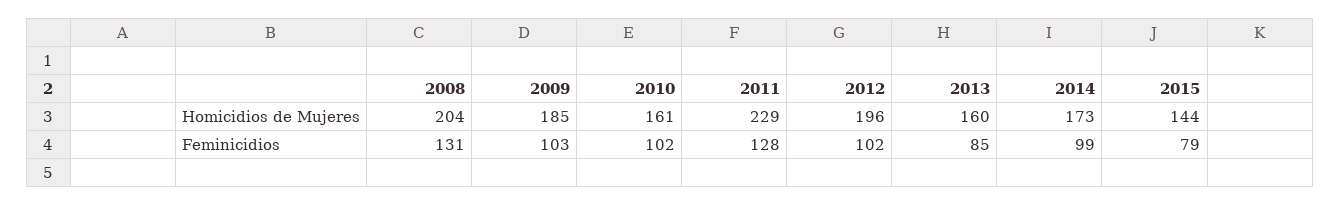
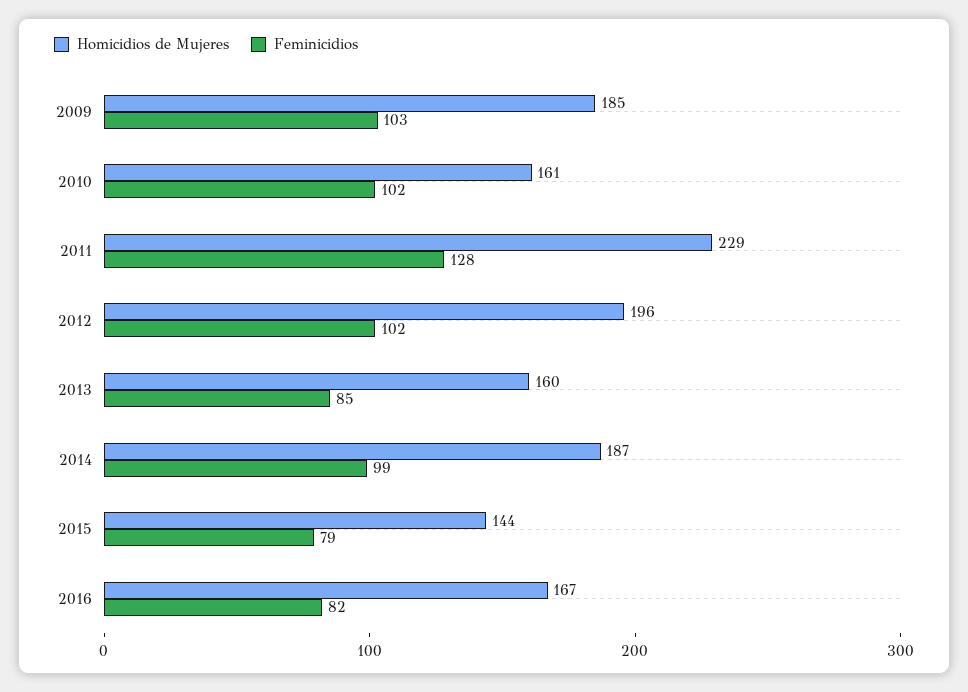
Homicidios de Mujeres, 2008: 204 -> none
Homicidios de Mujeres, 2014: 173 -> 187
Feminicidios, 2008: 131 -> none
Homicidios de Mujeres, 2016: none -> 167
Feminicidios, 2016: none -> 82

